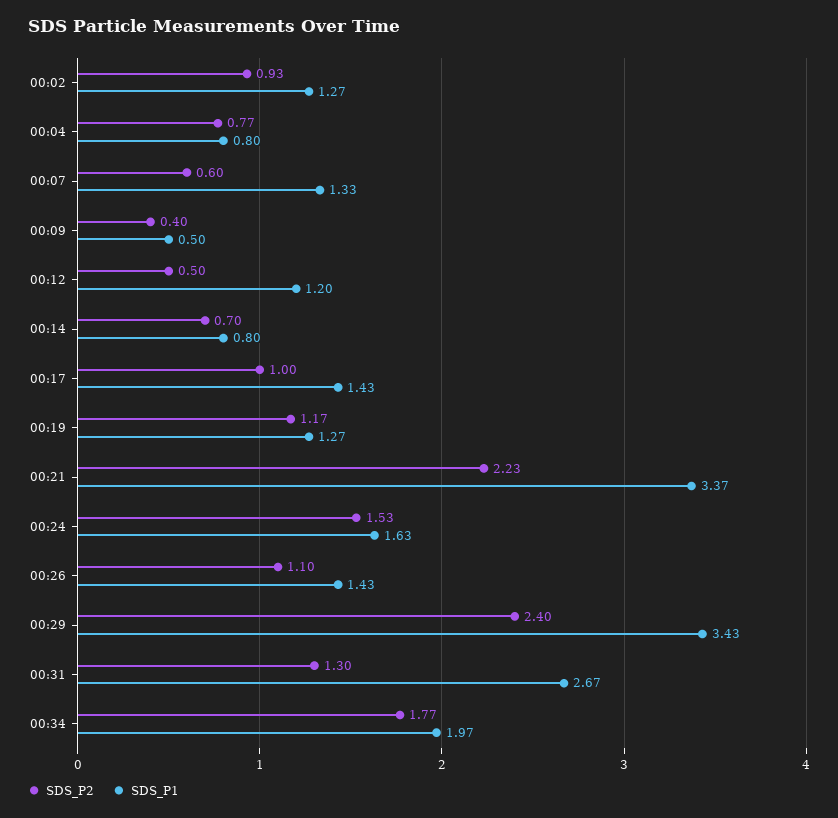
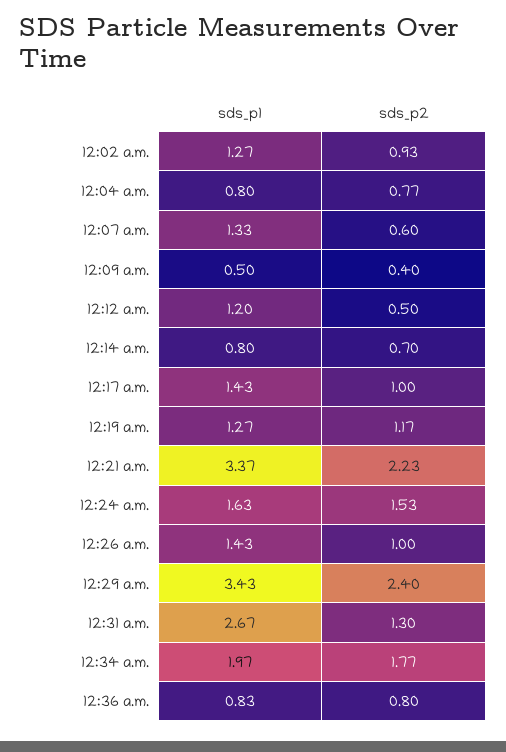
SDS_P2, 00:26: 1.1 -> 1
SDS_P1, 12:36 a.m.: none -> 0.83
SDS_P2, 12:36 a.m.: none -> 0.8

